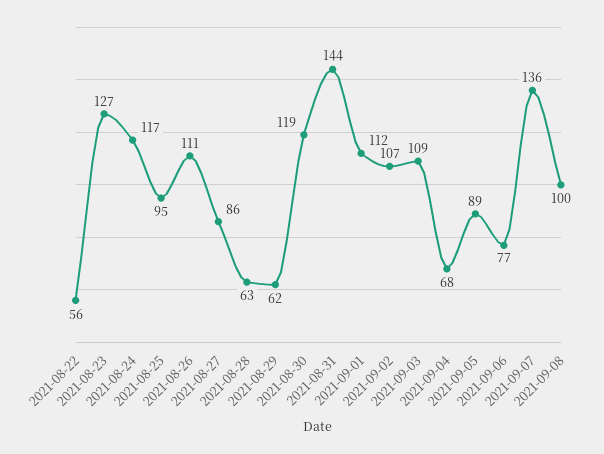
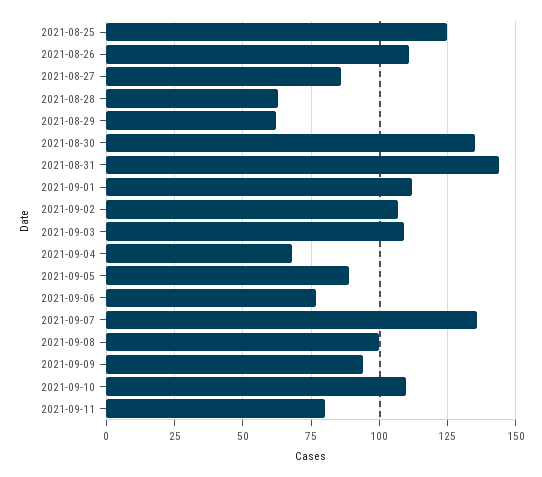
2021-08-22: 56 -> none
2021-08-23: 127 -> none
2021-08-24: 117 -> none
2021-08-25: 95 -> 125
2021-08-30: 119 -> 135
2021-09-09: none -> 95
2021-09-10: none -> 110
2021-09-11: none -> 80

